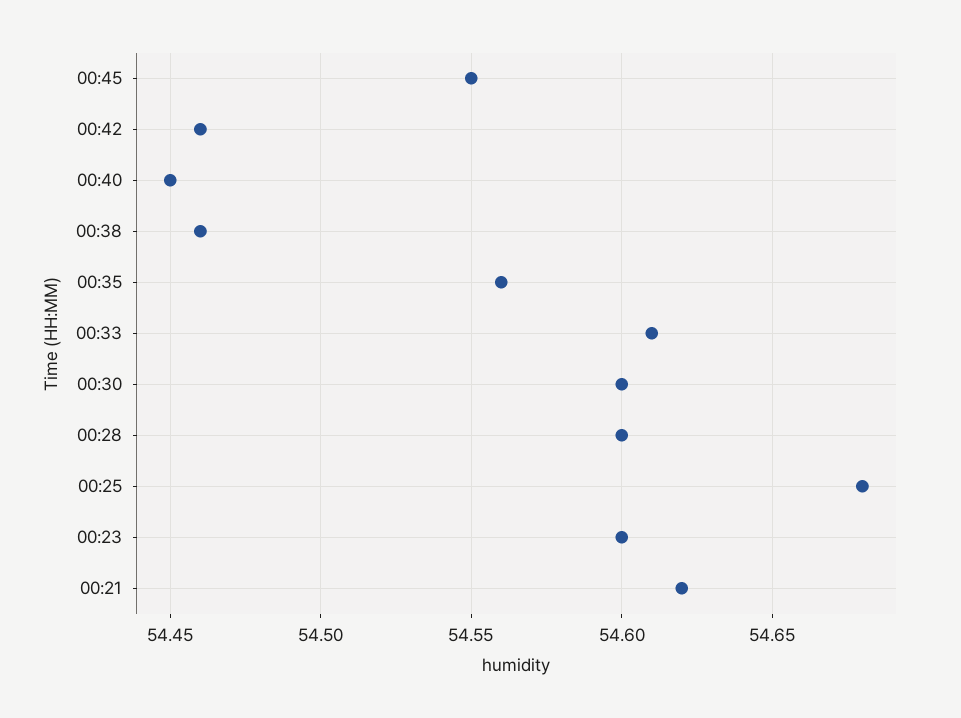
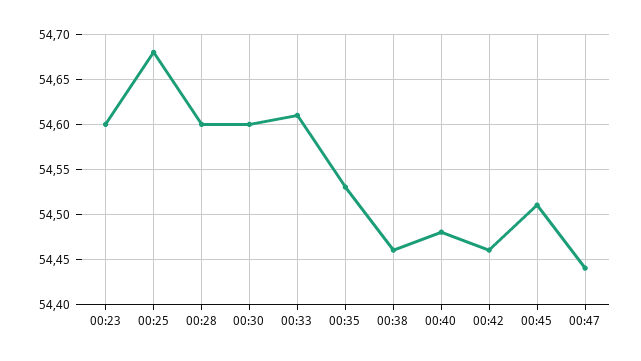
00:45: 54.55 -> 54.51
00:40: 54.45 -> 54.48
00:35: 54.56 -> 54.53
00:21: 54.62 -> none
00:47: none -> 54.44

